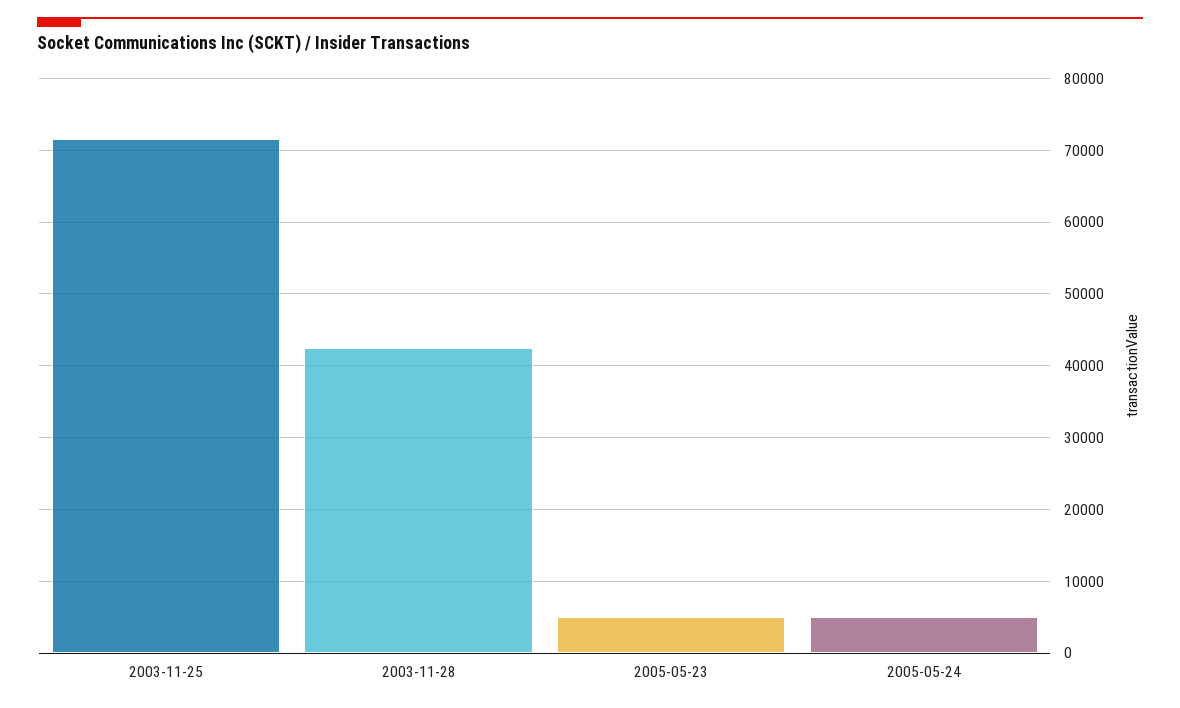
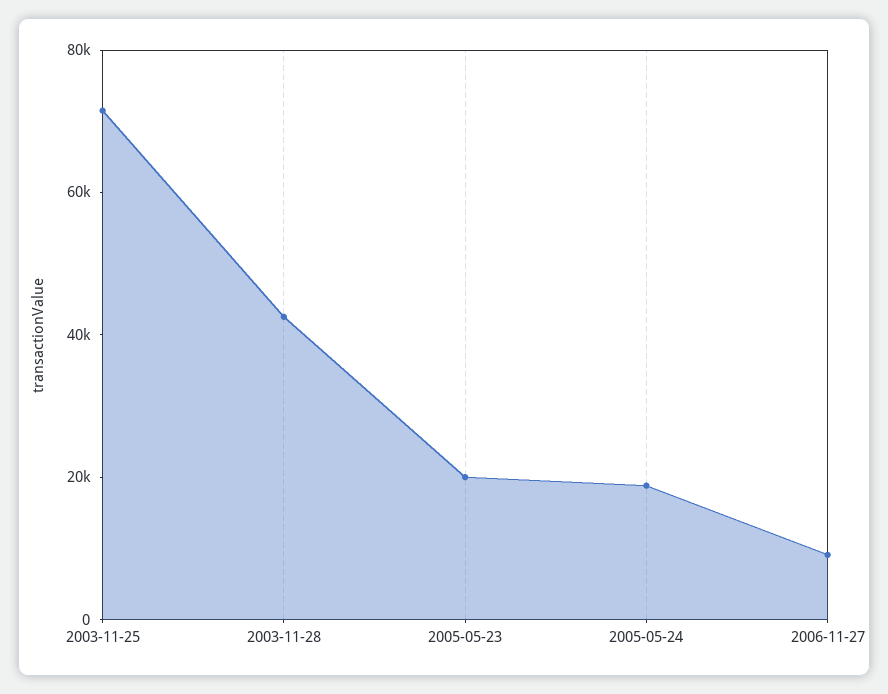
2005-05-23: 5000 -> 20000
2005-05-24: 5000 -> 20000
2006-11-27: none -> 10000

